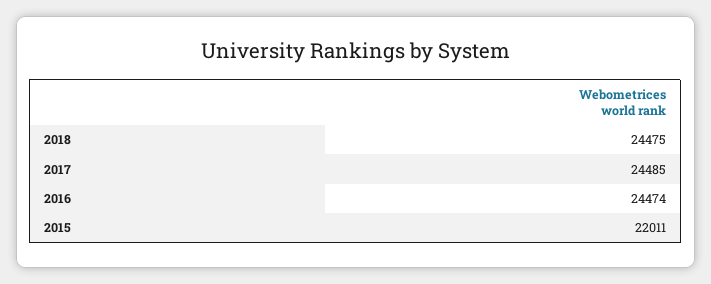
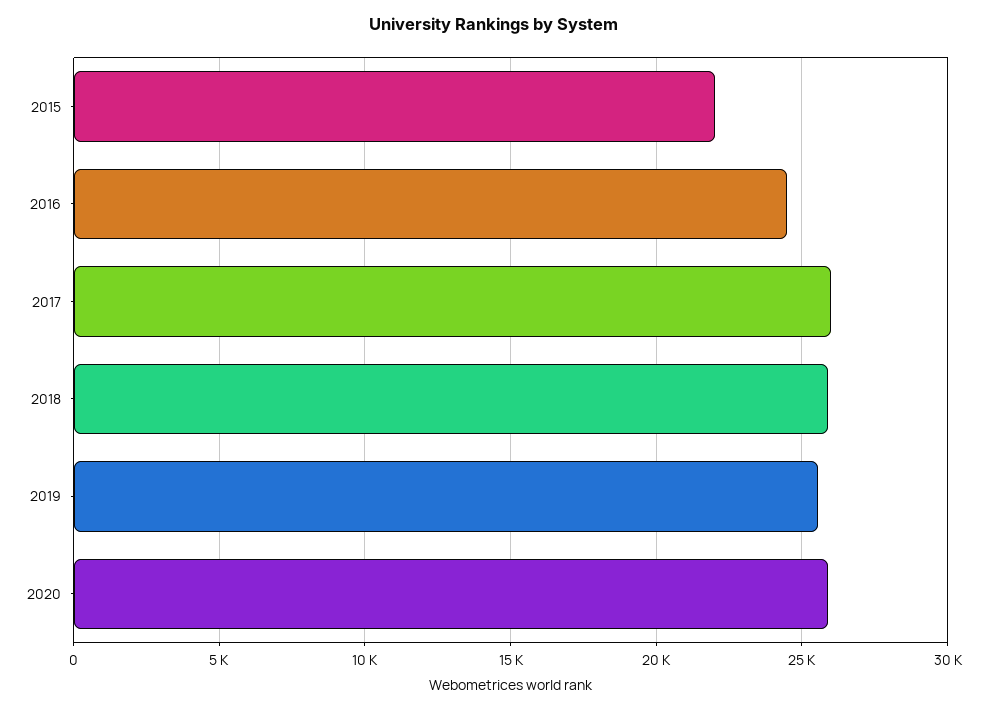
2018: 24475 -> 26000
2017: 24485 -> 26000
2019: none -> 25500
2020: none -> 26000

